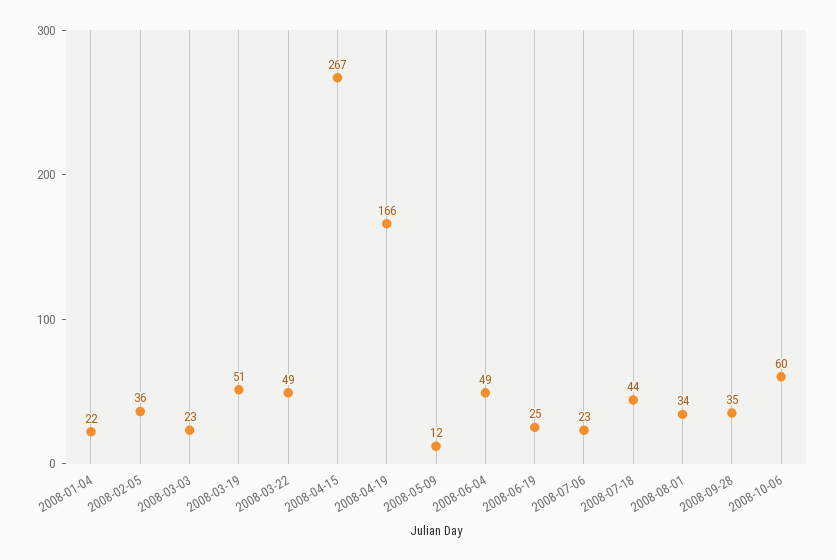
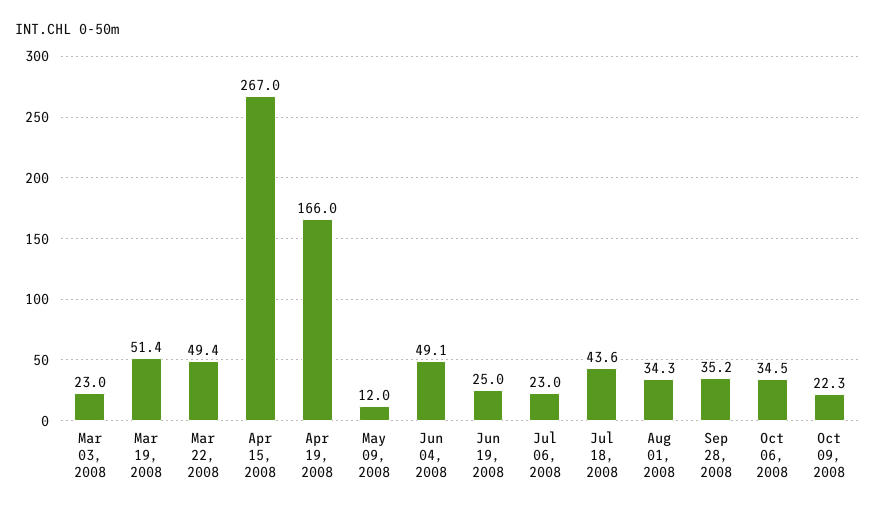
2008-01-04: 22 -> none
2008-02-05: 36 -> none
2008-10-06: 60 -> 34.5
Oct 09, 2008: none -> 22.3

